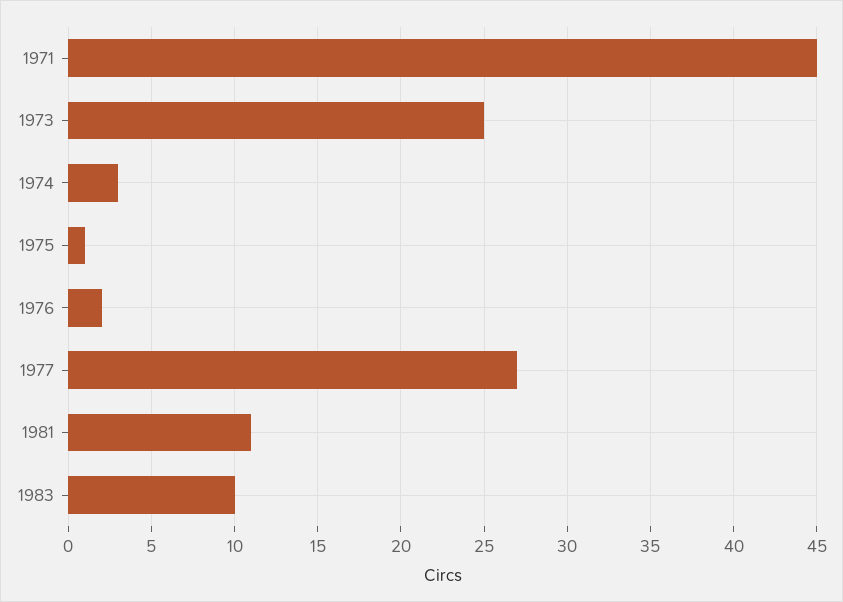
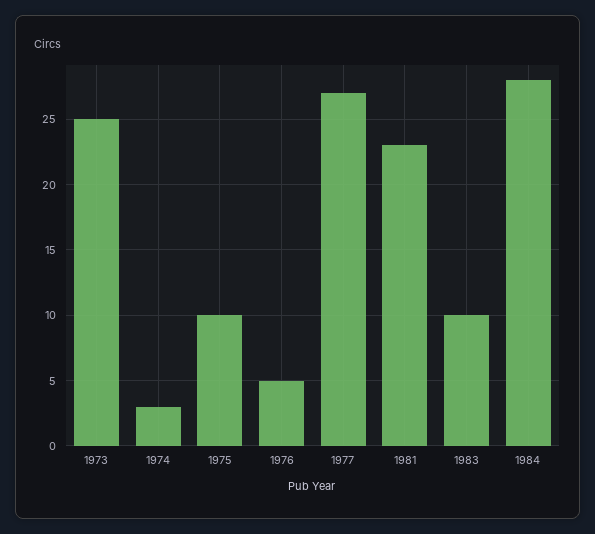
1971: 45 -> none
1975: 1 -> 10
1976: 2 -> 5
1981: 11 -> 23
1984: none -> 28

